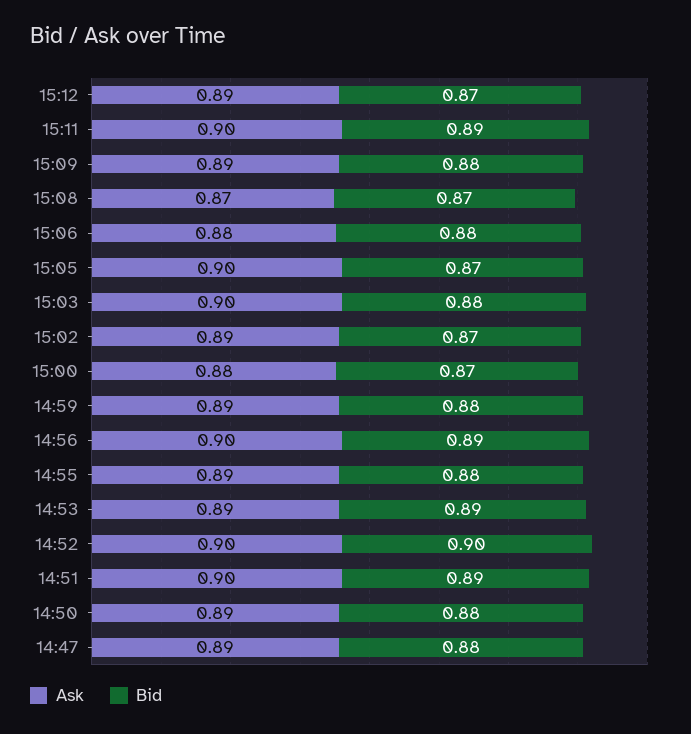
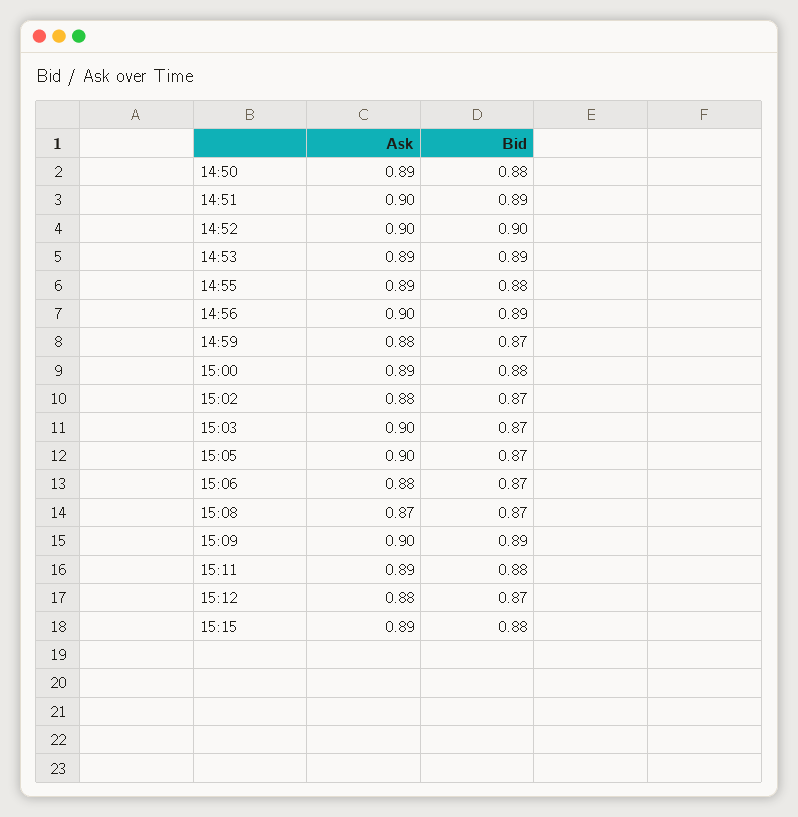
Ask, 15:12: 0.89 -> 0.88
Ask, 15:11: 0.9 -> 0.89
Bid, 15:11: 0.89 -> 0.88
Ask, 15:09: 0.89 -> 0.9
Bid, 15:09: 0.88 -> 0.89
Bid, 15:06: 0.88 -> 0.87
Bid, 15:03: 0.88 -> 0.87
Ask, 15:02: 0.89 -> 0.88
Ask, 15:00: 0.88 -> 0.89
Bid, 15:00: 0.87 -> 0.88
Ask, 14:59: 0.89 -> 0.88
Bid, 14:59: 0.88 -> 0.87
Ask, 14:47: 0.89 -> none
Bid, 14:47: 0.88 -> none
Ask, 15:15: none -> 0.89
Bid, 15:15: none -> 0.88

